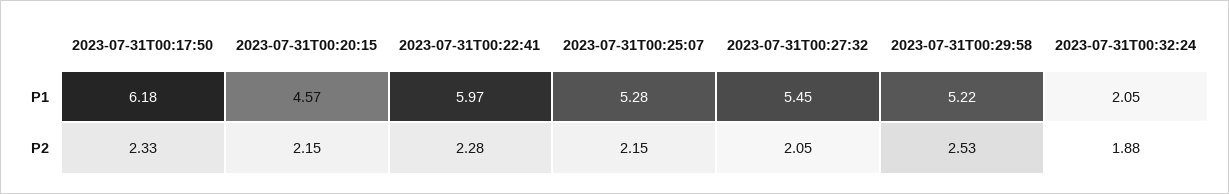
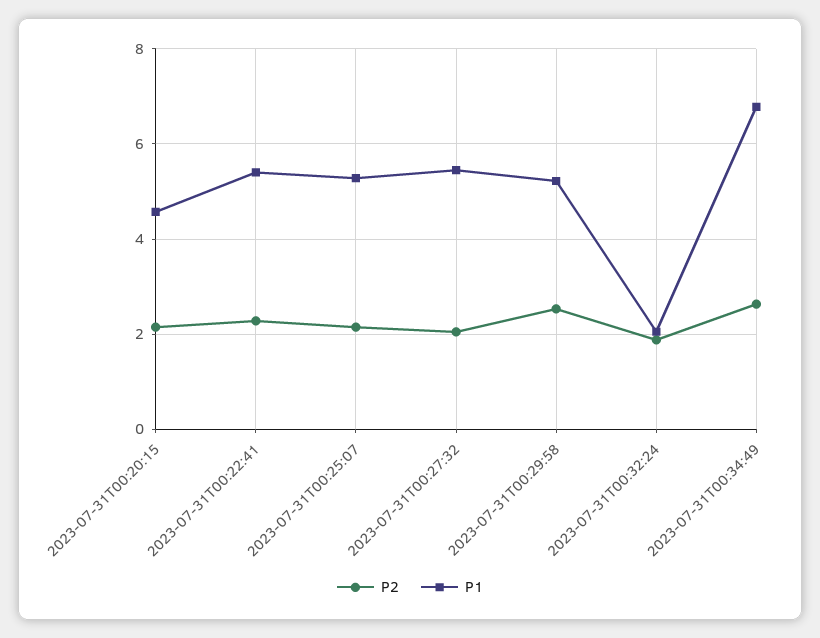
P1, 2023-07-31T00:17:50: 6.18 -> none
P1, 2023-07-31T00:22:41: 5.97 -> 5.4
P2, 2023-07-31T00:17:50: 2.33 -> none
P2, 2023-07-31T00:34:49: none -> 2.6
P1, 2023-07-31T00:34:49: none -> 6.8

